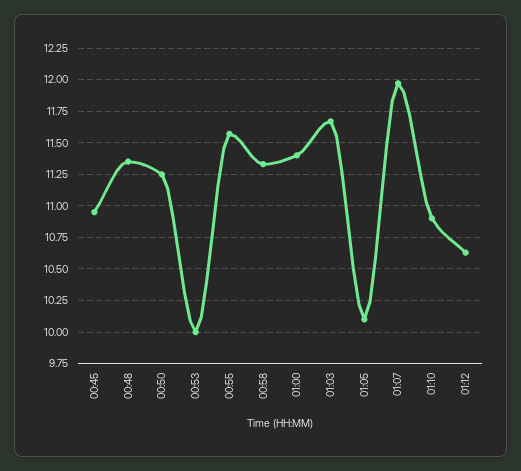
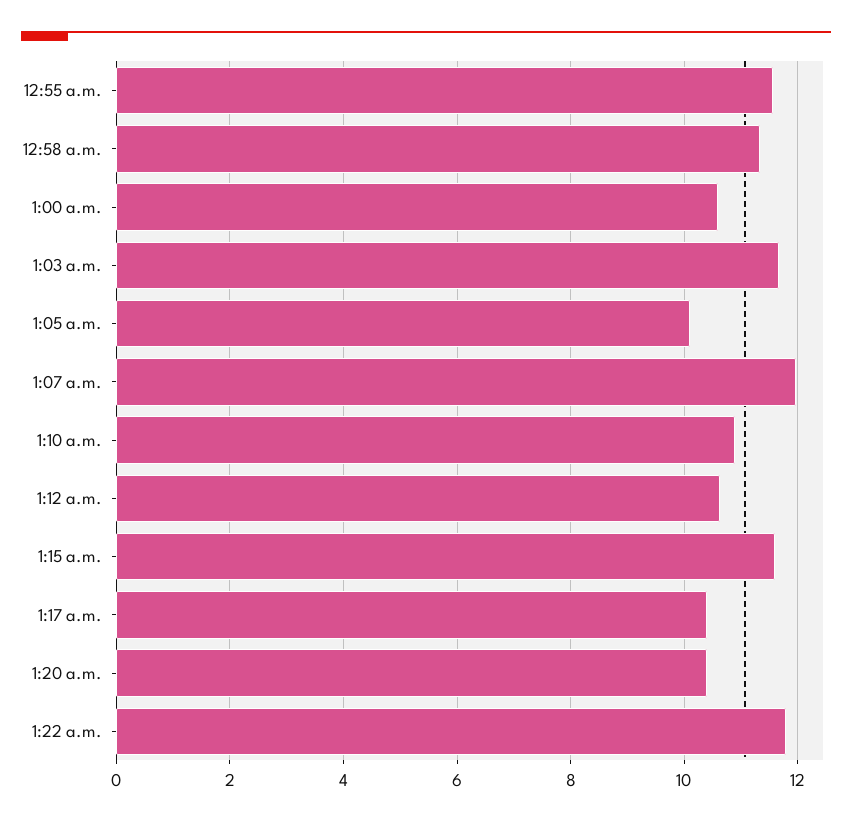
00:45: 10.95 -> none
00:48: 11.35 -> none
00:50: 11.25 -> none
00:53: 10 -> none
01:00: 11.4 -> 10.6
1:15 a.m.: none -> 11.6
1:17 a.m.: none -> 10.4
1:20 a.m.: none -> 10.4
1:22 a.m.: none -> 11.8

